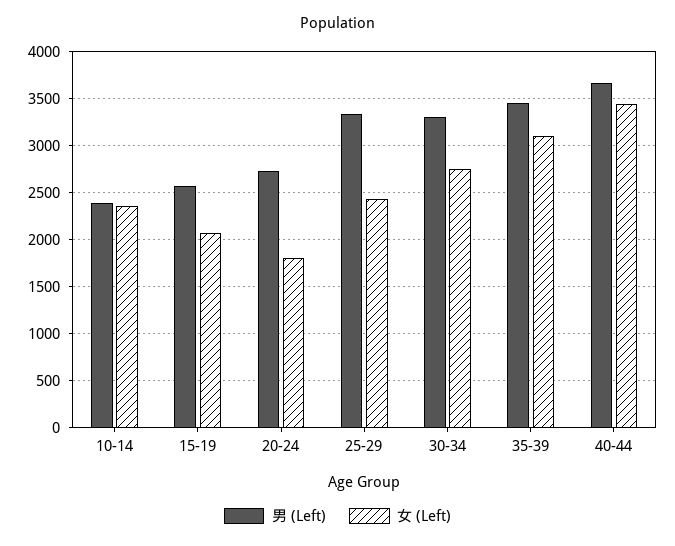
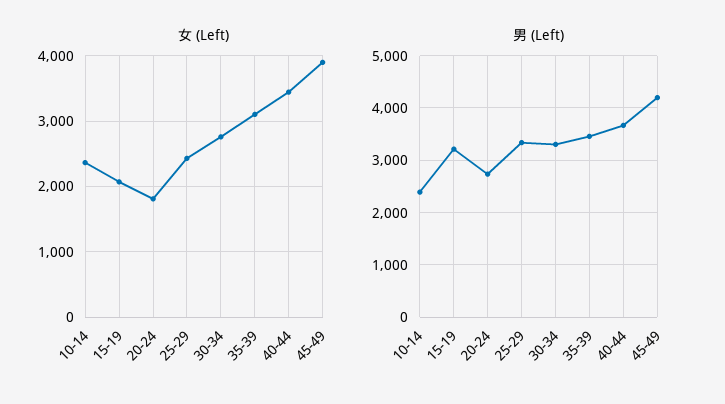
男 (Left), 15-19: 2600 -> 3200
女 (Left), 45-49: none -> 3900
男 (Left), 45-49: none -> 4200

